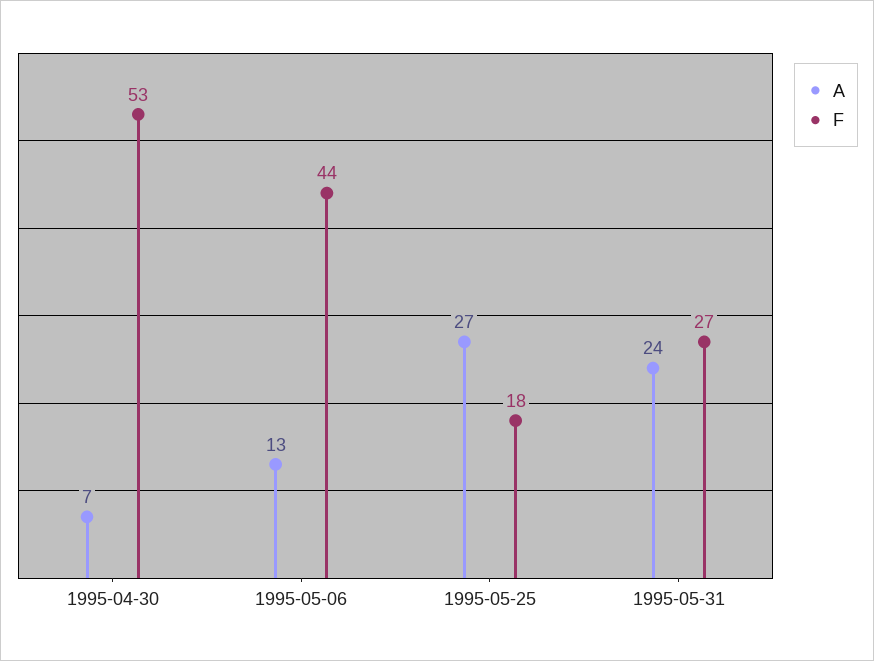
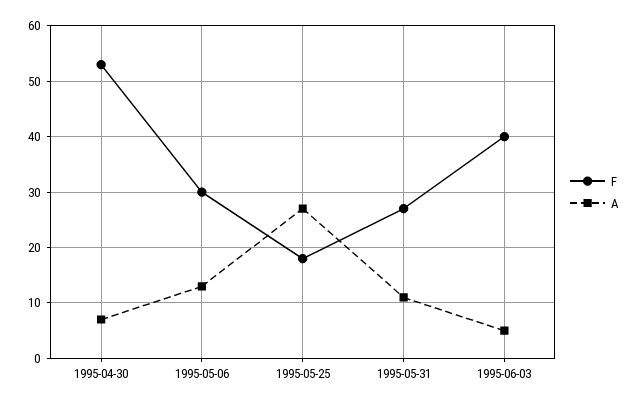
F, 1995-05-06: 44 -> 30
A, 1995-05-31: 24 -> 10
F, 1995-06-03: none -> 40
A, 1995-06-03: none -> 5

